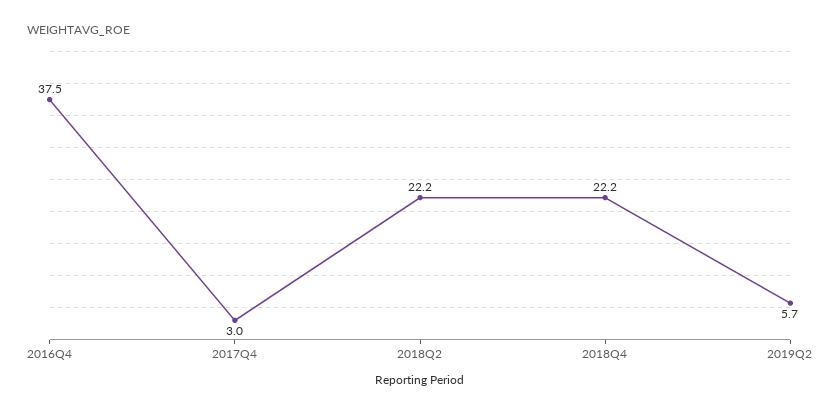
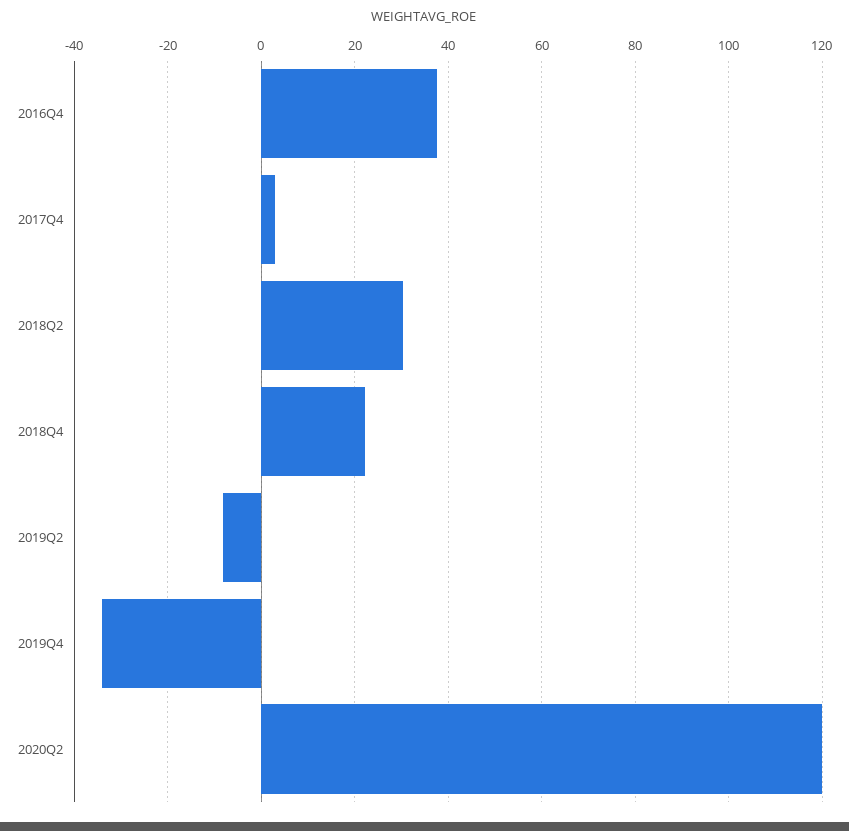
2018Q2: 22.2 -> 30
2019Q2: 5.7 -> -8
2019Q4: none -> -34
2020Q2: none -> 120

